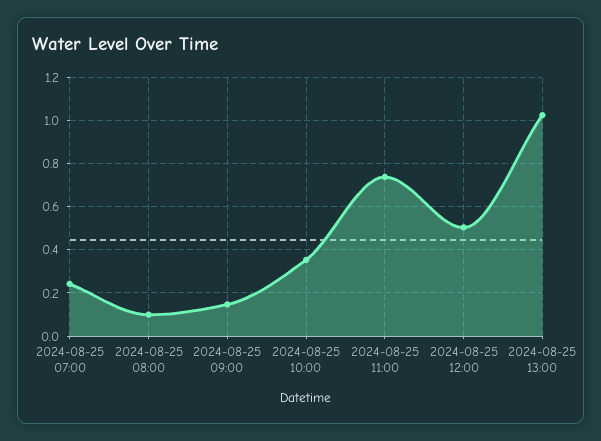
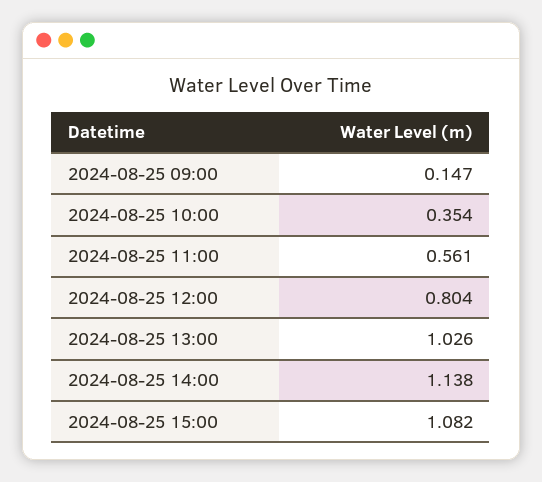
2024-08-25 07:00: 0.25 -> none
2024-08-25 08:00: 0.1 -> none
2024-08-25 11:00: 0.75 -> 0.561
2024-08-25 12:00: 0.5 -> 0.804
2024-08-25 14:00: none -> 1.138
2024-08-25 15:00: none -> 1.082

